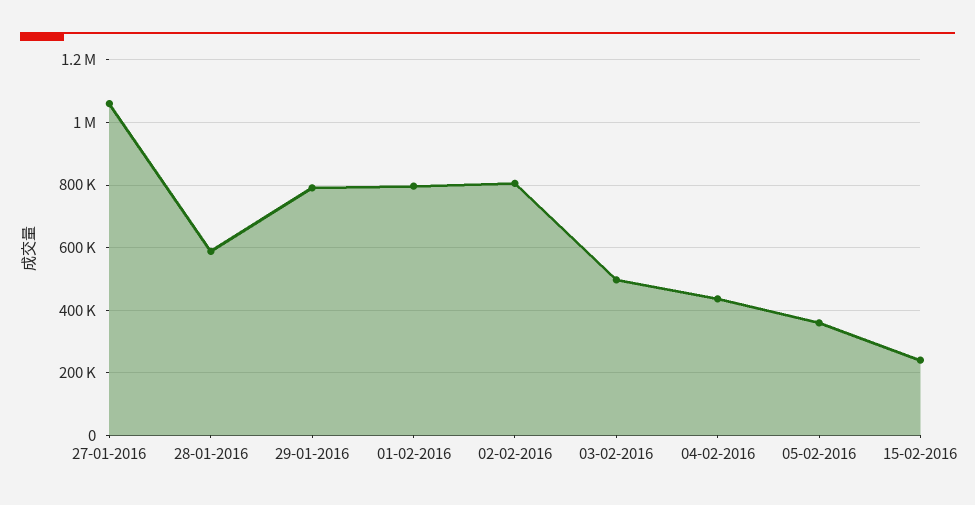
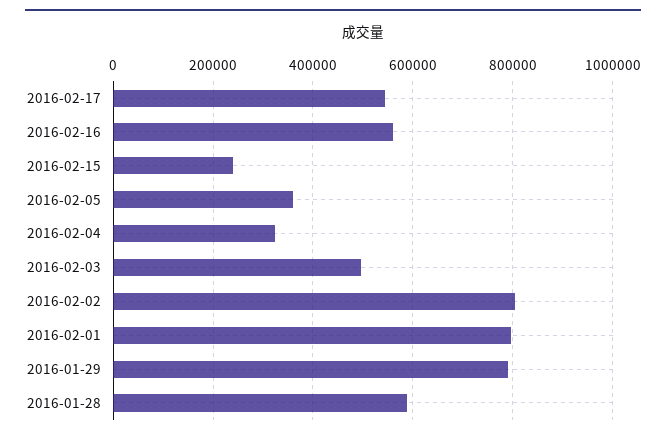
27-01-2016: 1060000 -> none
04-02-2016: 440000 -> 320000
2016-02-17: none -> 540000
2016-02-16: none -> 560000

